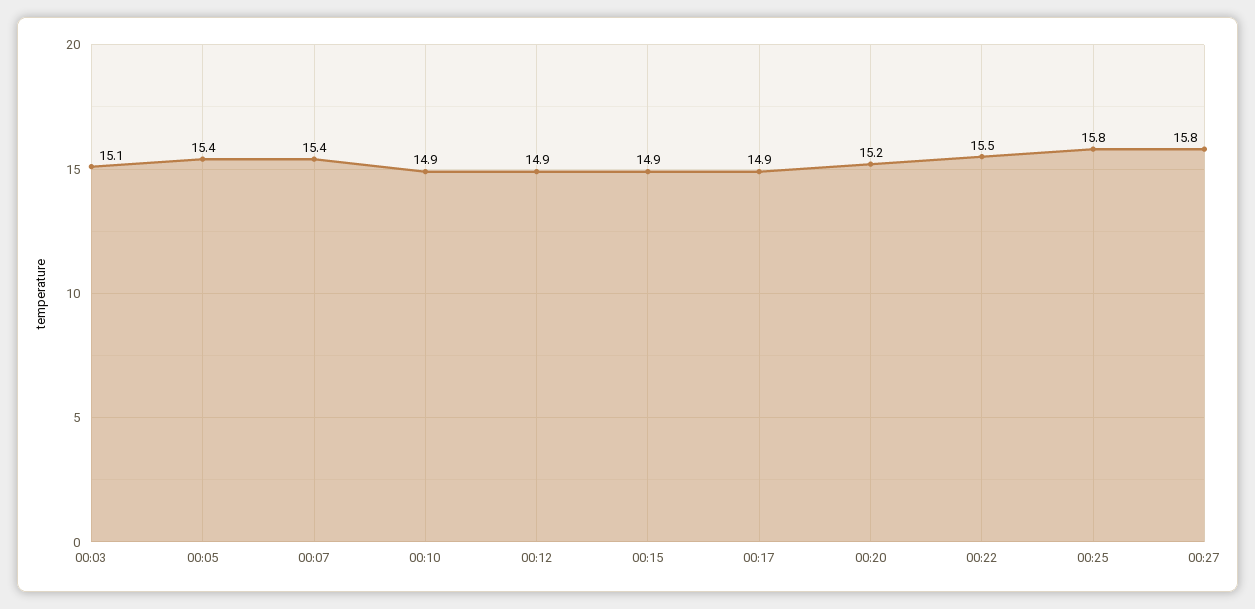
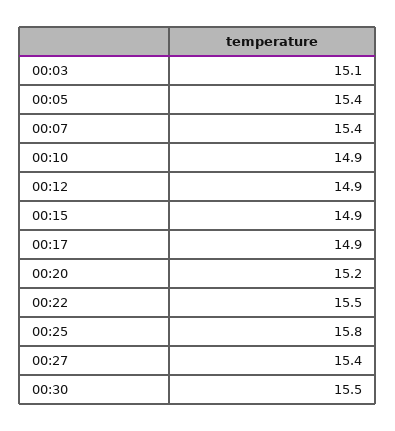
00:27: 15.8 -> 15.4
00:30: none -> 15.5

